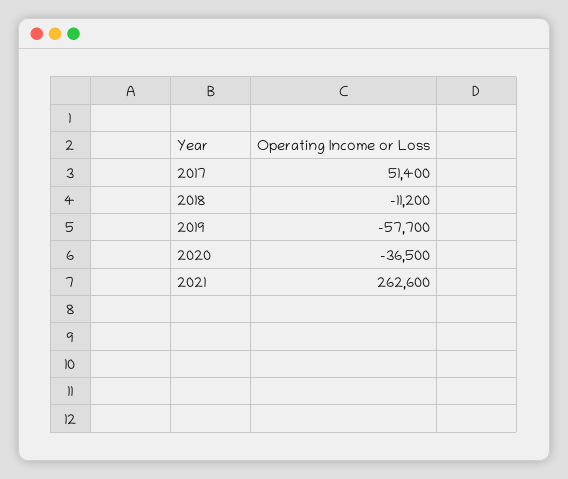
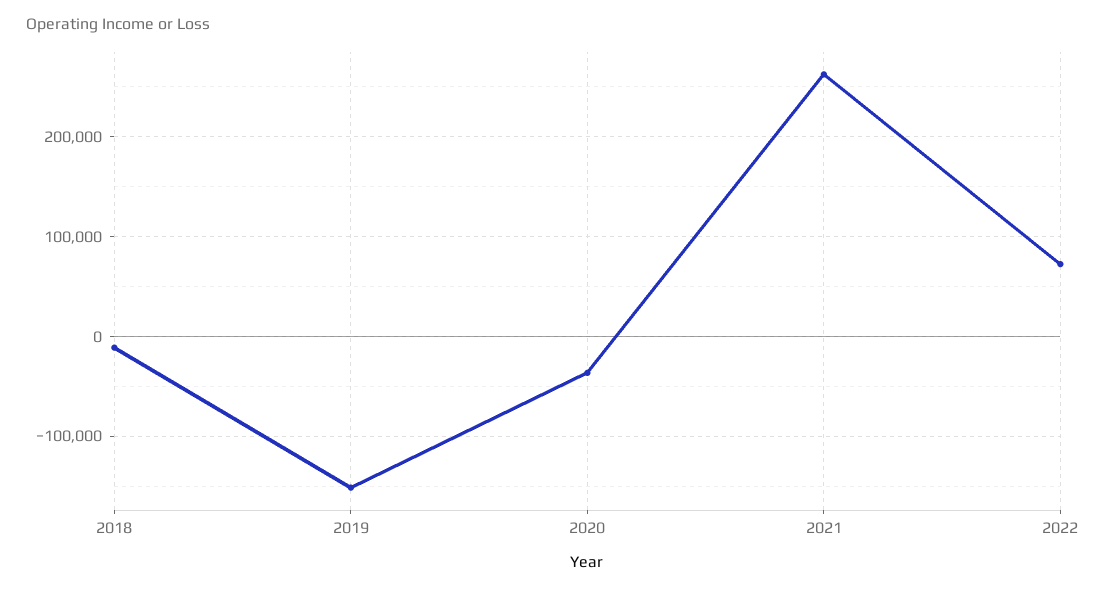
2017: 51400 -> none
2019: -57700 -> -150000
2022: none -> 70000

